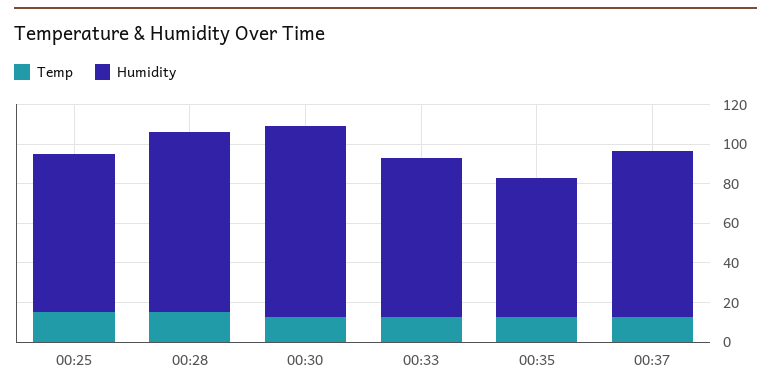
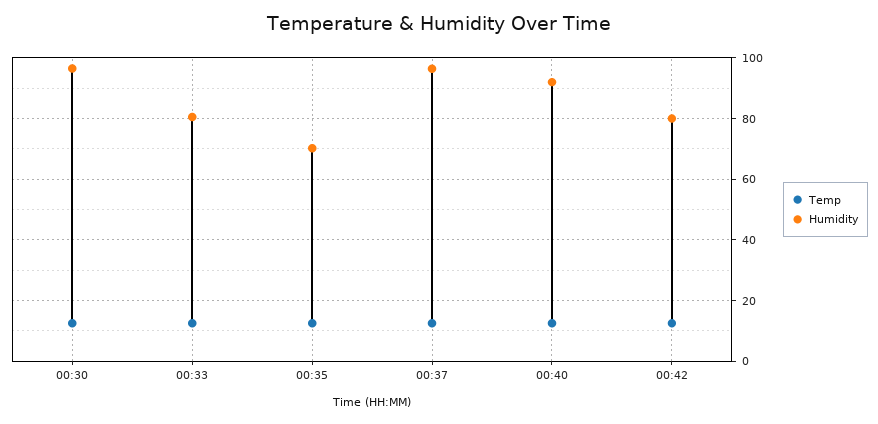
Temp, 00:25: 15 -> none
Humidity, 00:25: 80 -> none
Temp, 00:28: 15 -> none
Humidity, 00:28: 90 -> none
Humidity, 00:37: 85 -> 96
Temp, 00:40: none -> 12
Humidity, 00:40: none -> 92
Temp, 00:42: none -> 12
Humidity, 00:42: none -> 80

